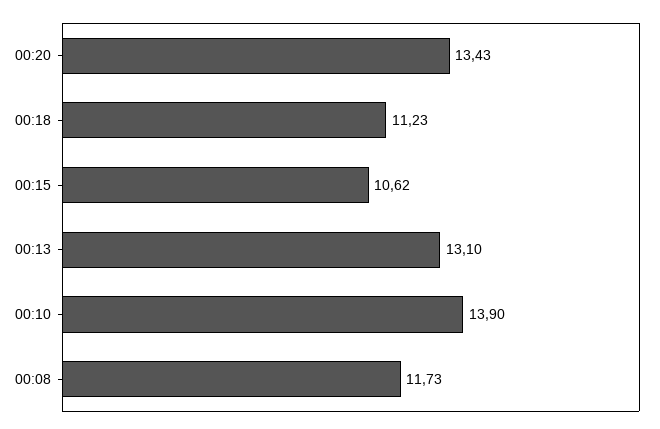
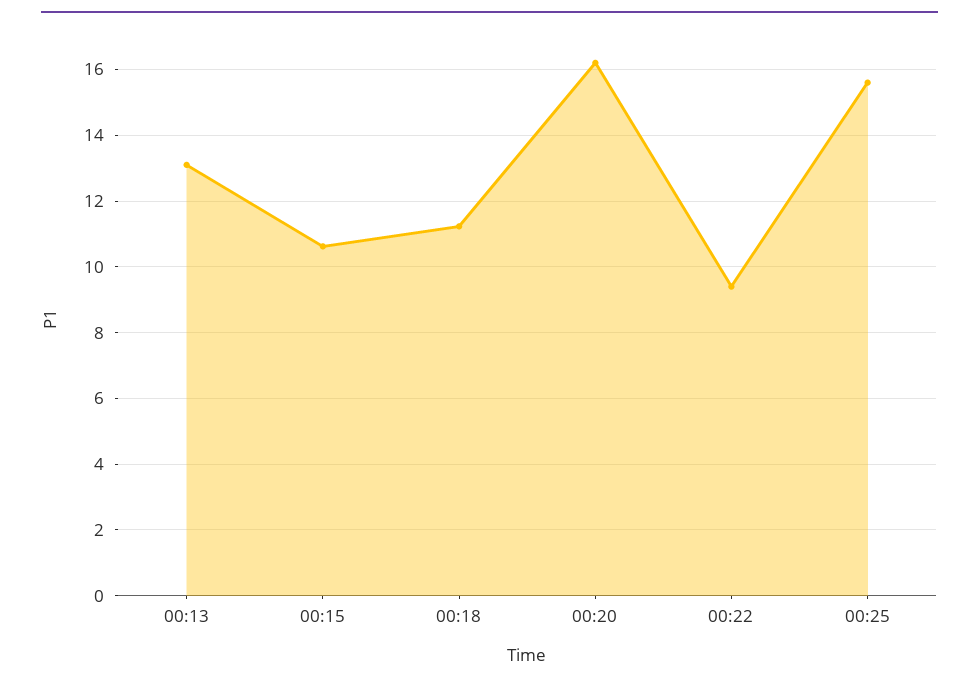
00:20: 13.43 -> 16.2
00:10: 13.9 -> none
00:08: 11.73 -> none
00:22: none -> 9.4
00:25: none -> 15.6

